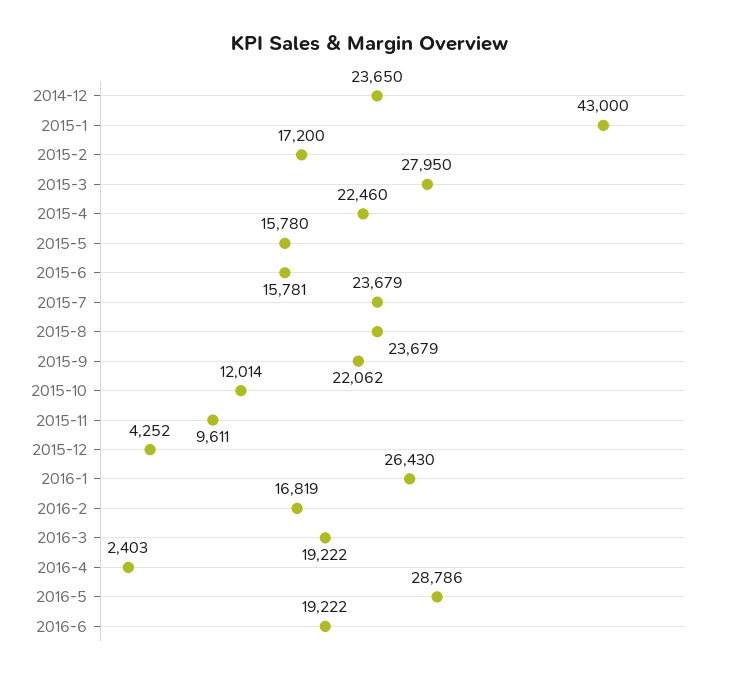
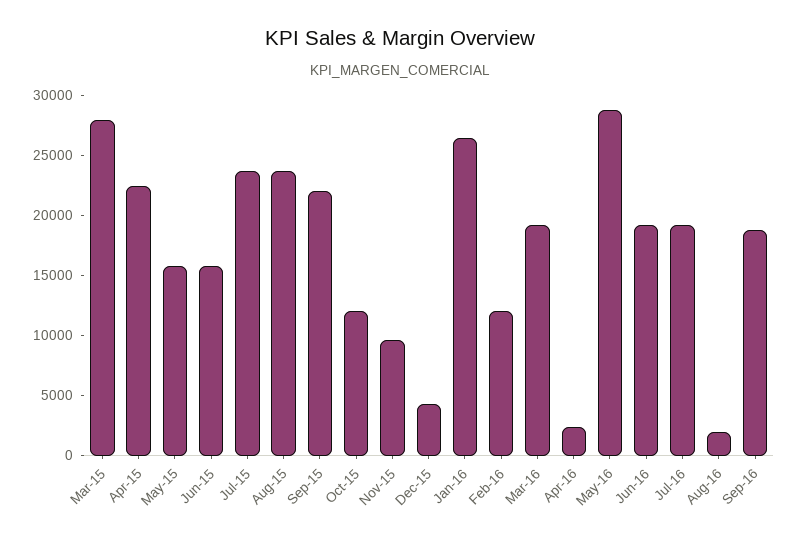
2014-12: 23650 -> none
2015-1: 43000 -> none
2015-2: 17200 -> none
2016-2: 16819 -> 12000
Jul-16: none -> 19000
Aug-16: none -> 2000
Sep-16: none -> 19000

